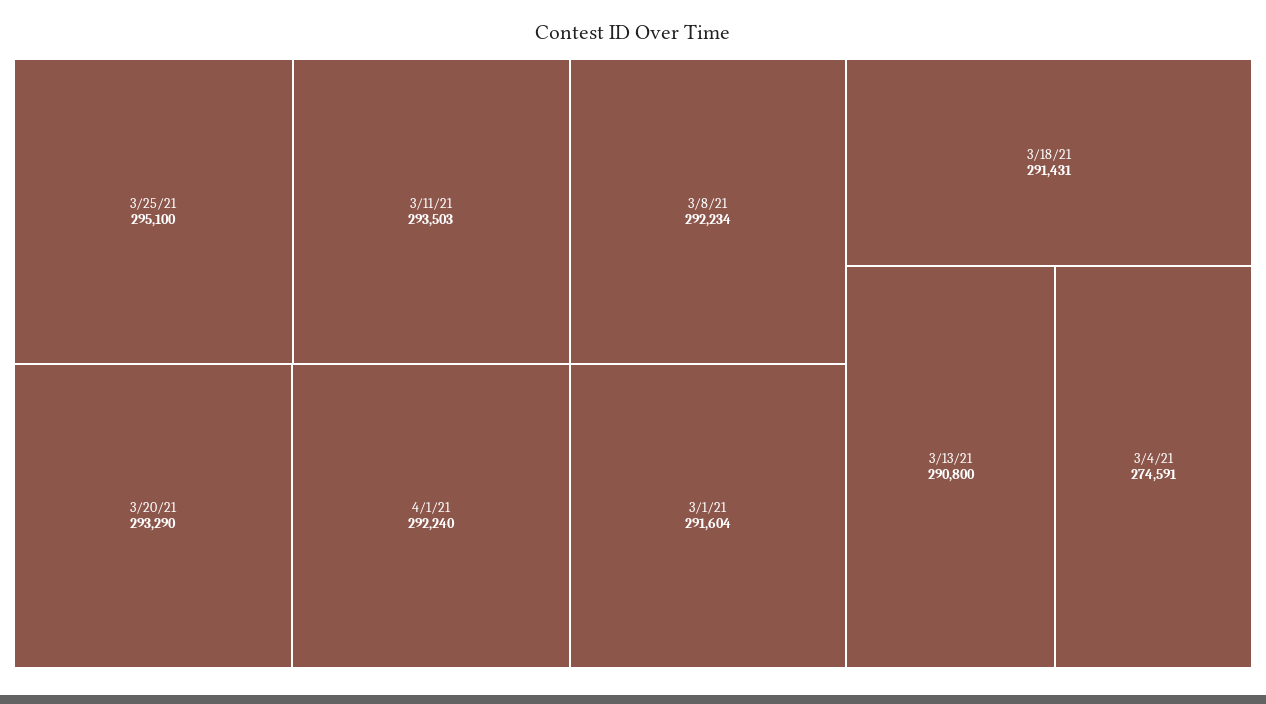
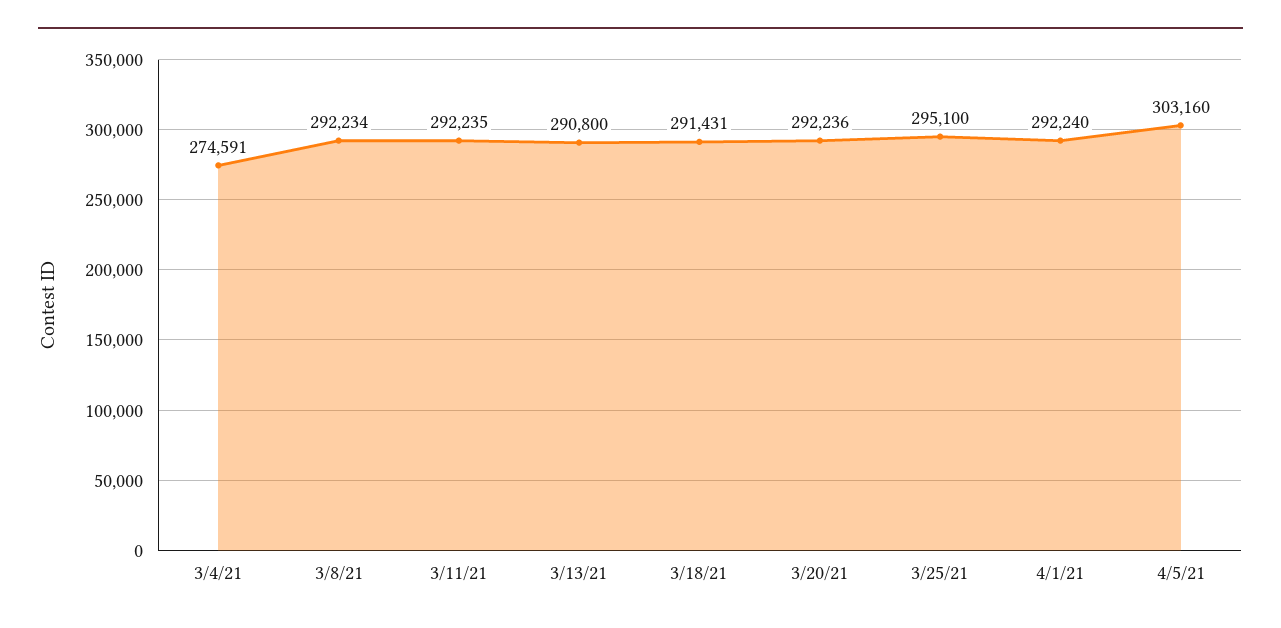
3/11/21: 293503 -> 292235
3/20/21: 293290 -> 292236
3/1/21: 291604 -> none
4/5/21: none -> 303160

